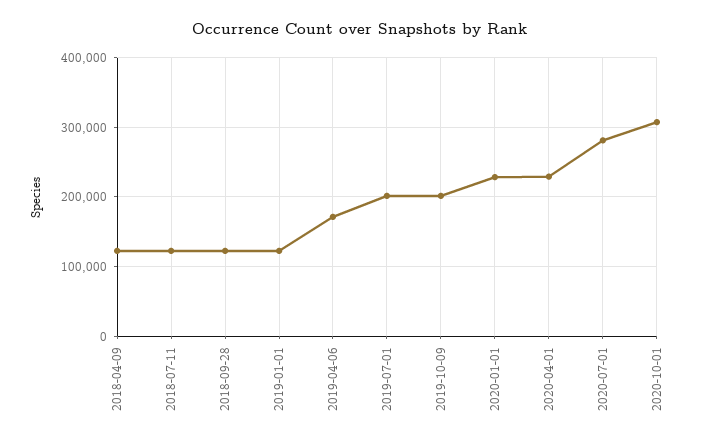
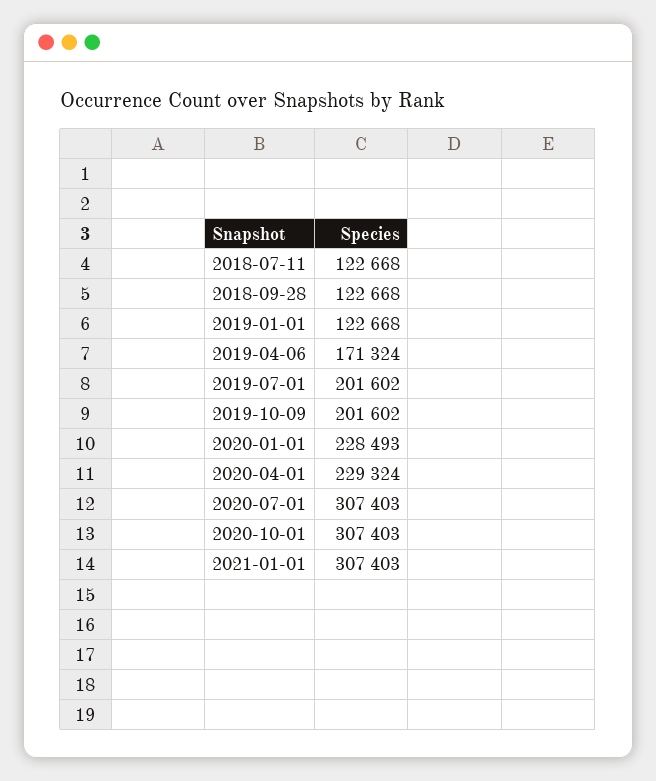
2018-04-09: 120000 -> none
2020-07-01: 280000 -> 307403
2021-01-01: none -> 307403

